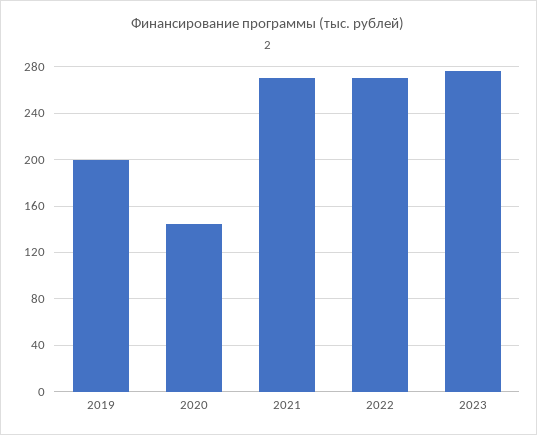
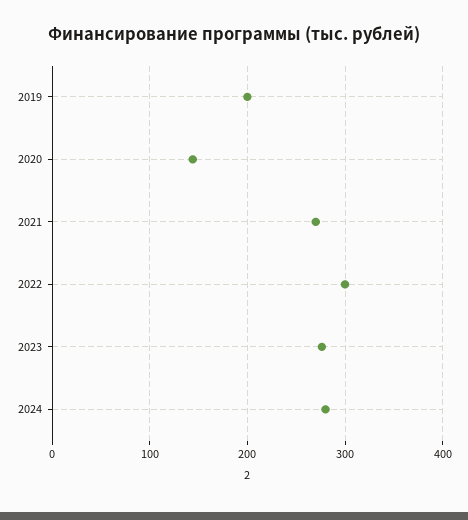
2022: 270 -> 300
2024: none -> 280

